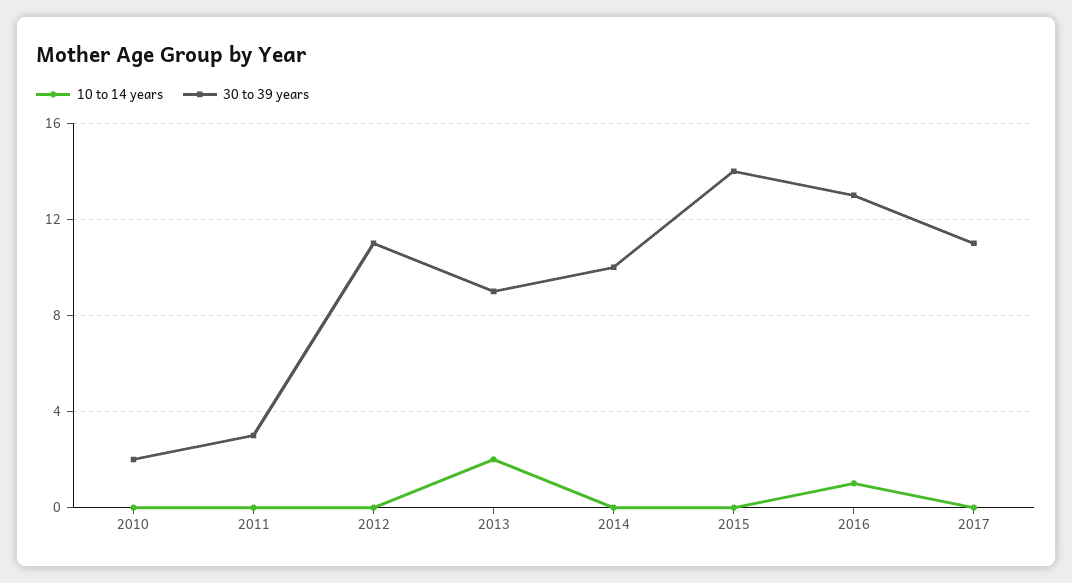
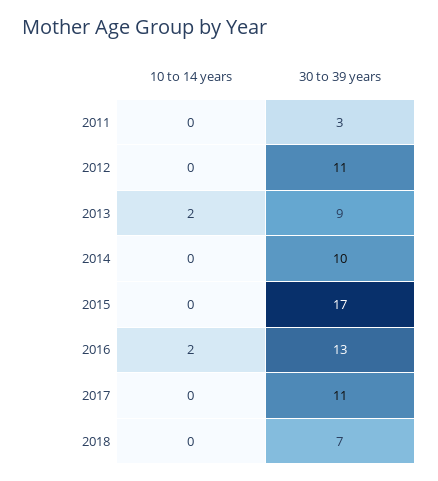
10 to 14 years, 2010: 0 -> none
30 to 39 years, 2010: 2 -> none
30 to 39 years, 2015: 14 -> 17
10 to 14 years, 2016: 1 -> 2
10 to 14 years, 2018: none -> 0
30 to 39 years, 2018: none -> 7

